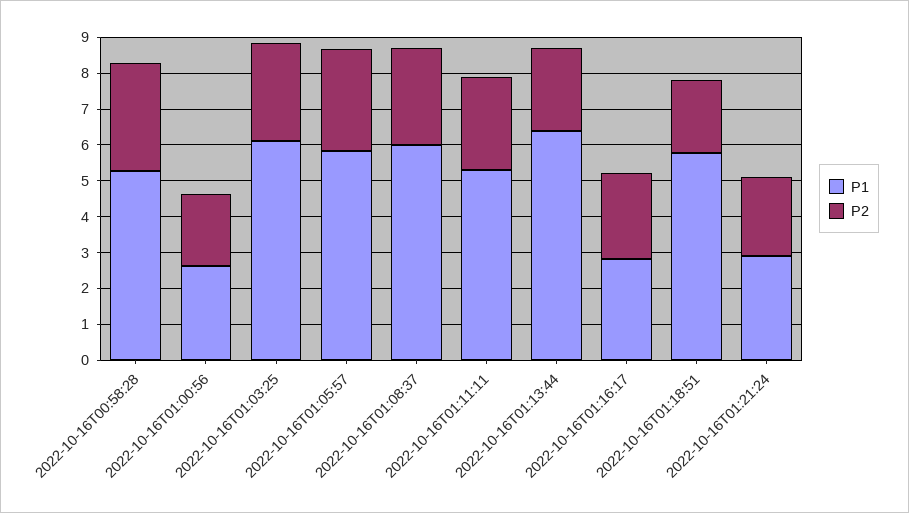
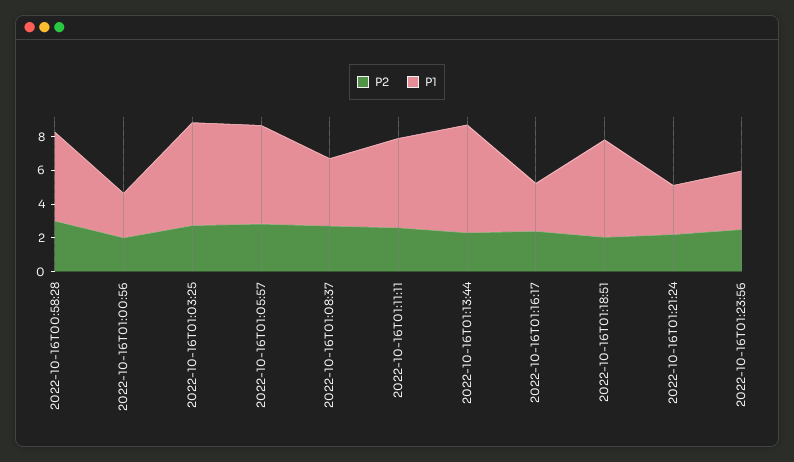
P1, 2022-10-16T01:08:37: 6 -> 4
P2, 2022-10-16T01:23:56: none -> 2.5
P1, 2022-10-16T01:23:56: none -> 3.5

